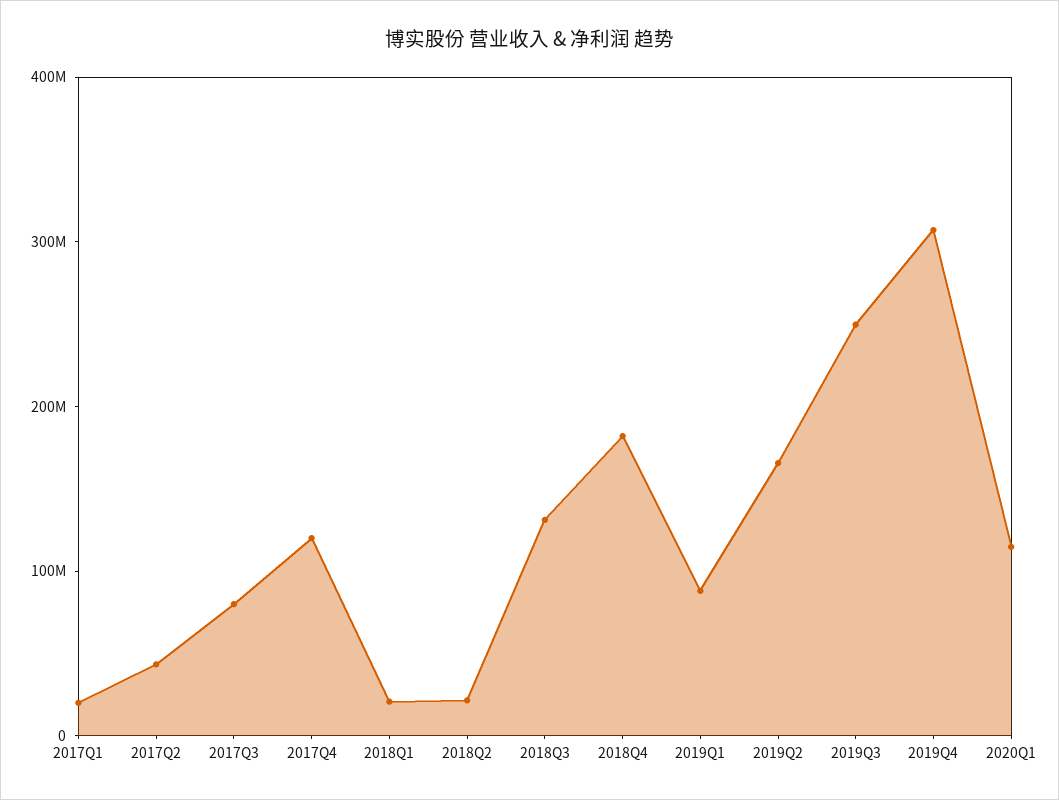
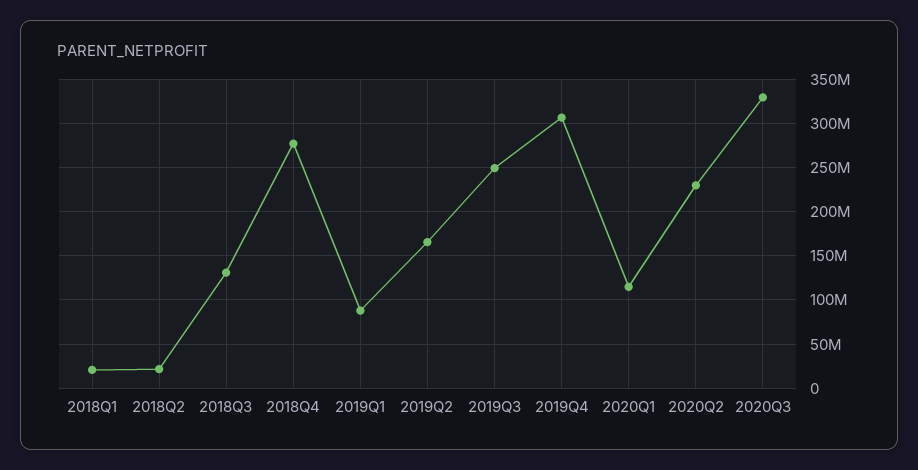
2017Q1: 20000000 -> none
2017Q2: 40000000 -> none
2017Q3: 80000000 -> none
2017Q4: 120000000 -> none
2018Q4: 180000000 -> 280000000
2020Q2: none -> 230000000
2020Q3: none -> 330000000

